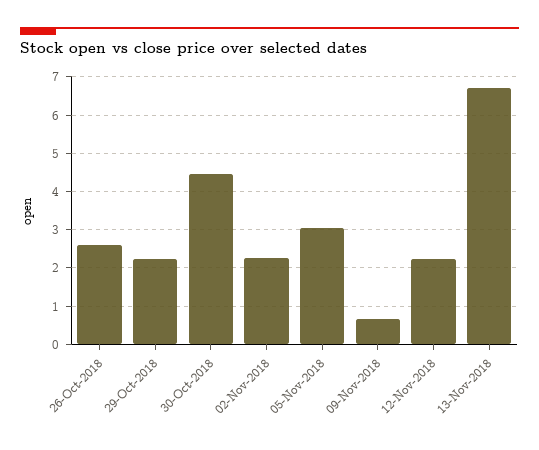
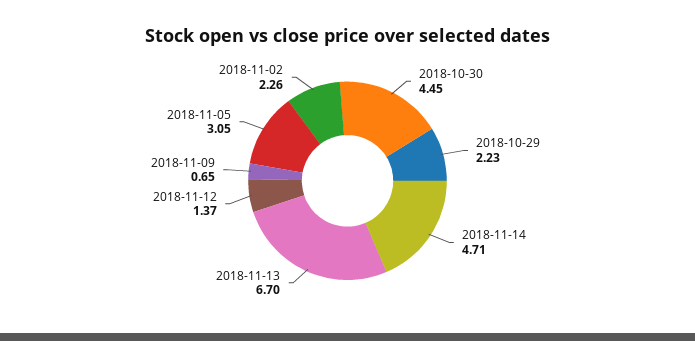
26-Oct-2018: 2.6 -> none
12-Nov-2018: 2.2 -> 1.37
2018-11-14: none -> 4.71

